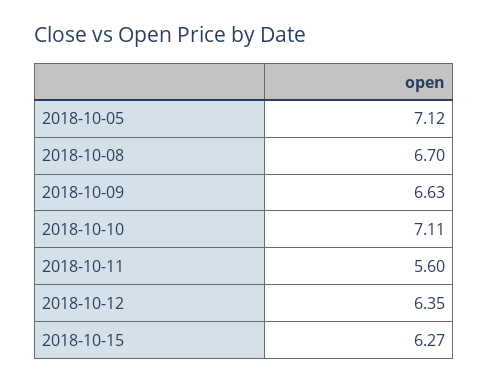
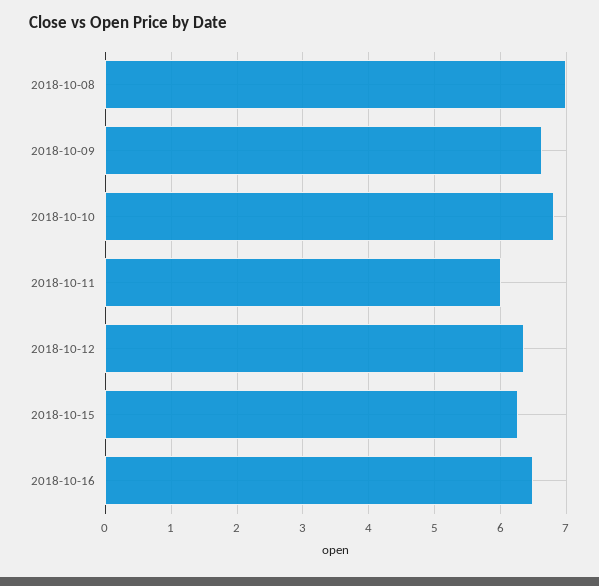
2018-10-05: 7.12 -> none
2018-10-08: 6.7 -> 7
2018-10-10: 7.11 -> 6.8
2018-10-11: 5.6 -> 6
2018-10-16: none -> 6.5

